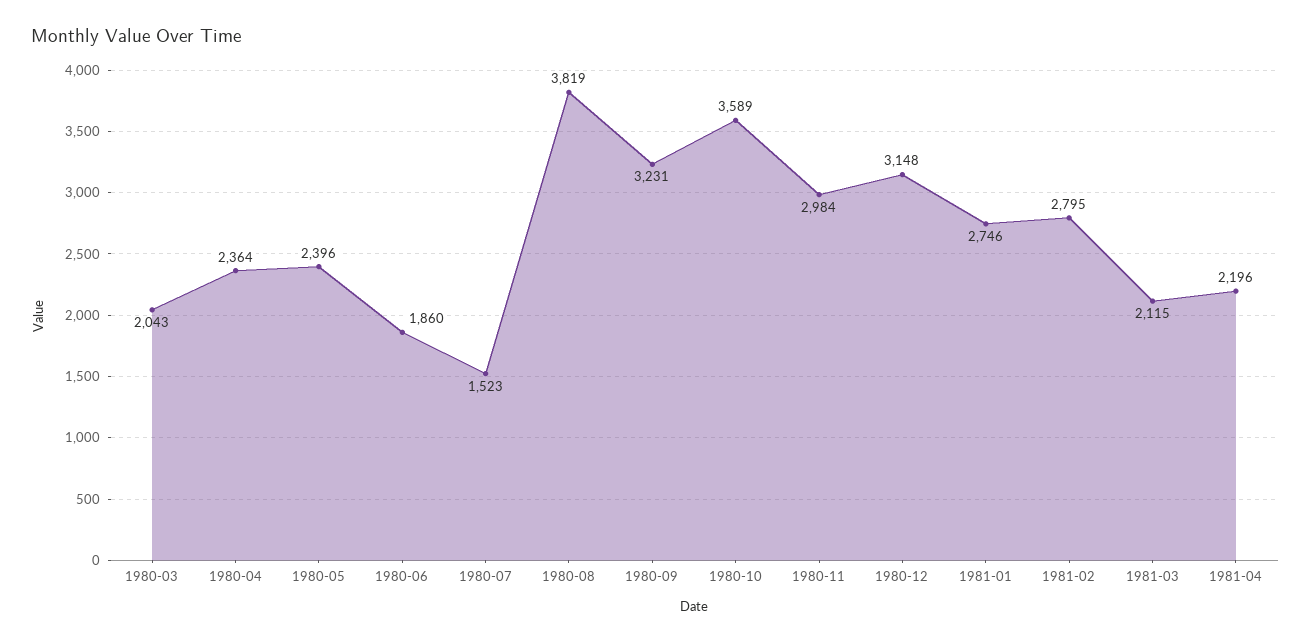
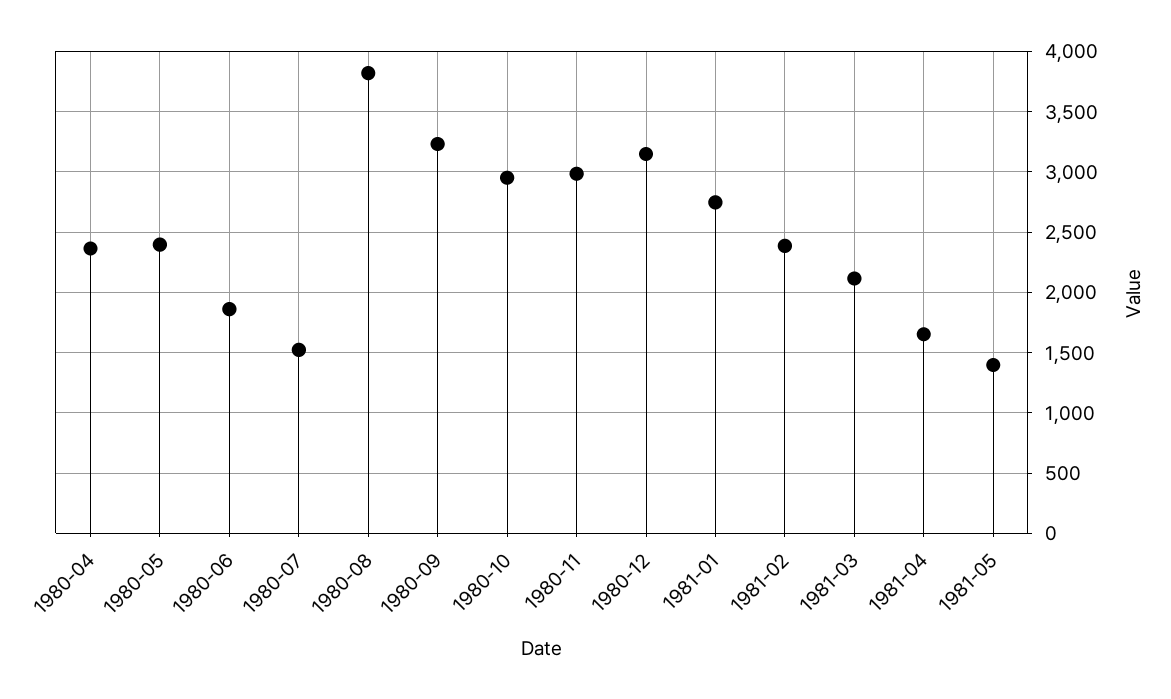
1980-03: 2043 -> none
1980-10: 3589 -> 2950
1981-02: 2795 -> 2400
1981-04: 2196 -> 1650
1981-05: none -> 1400

